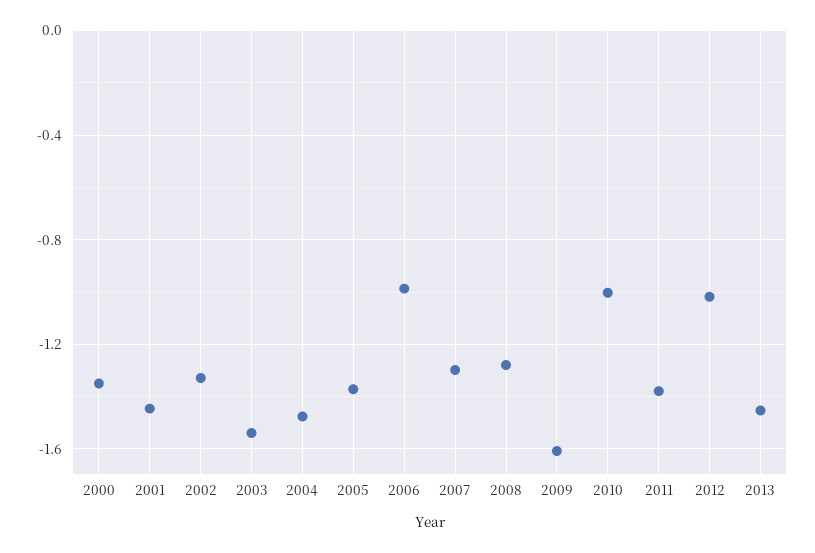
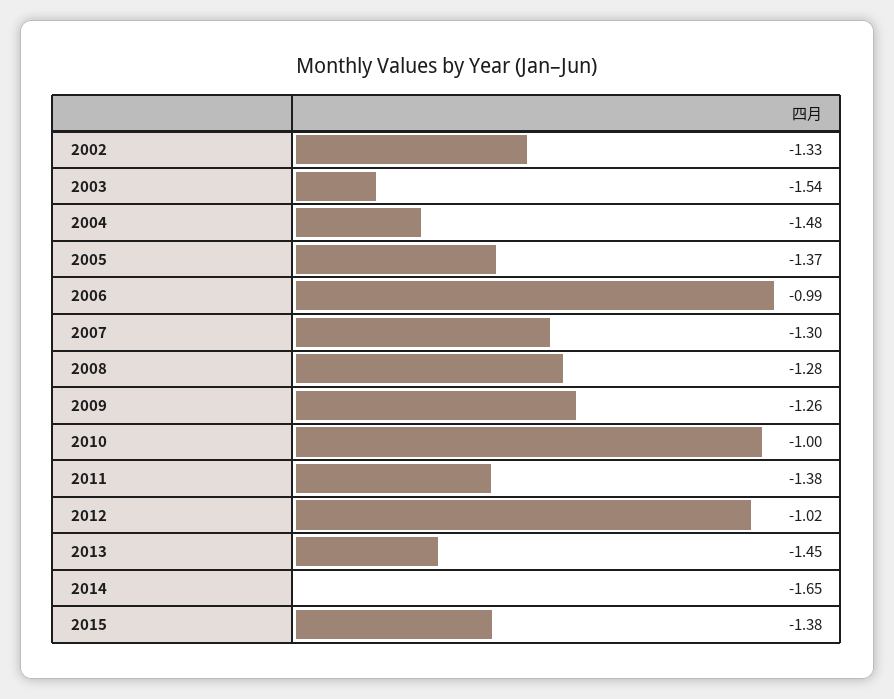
2000: -1.35 -> none
2001: -1.45 -> none
2009: -1.6 -> -1.26
2014: none -> -1.65
2015: none -> -1.38

